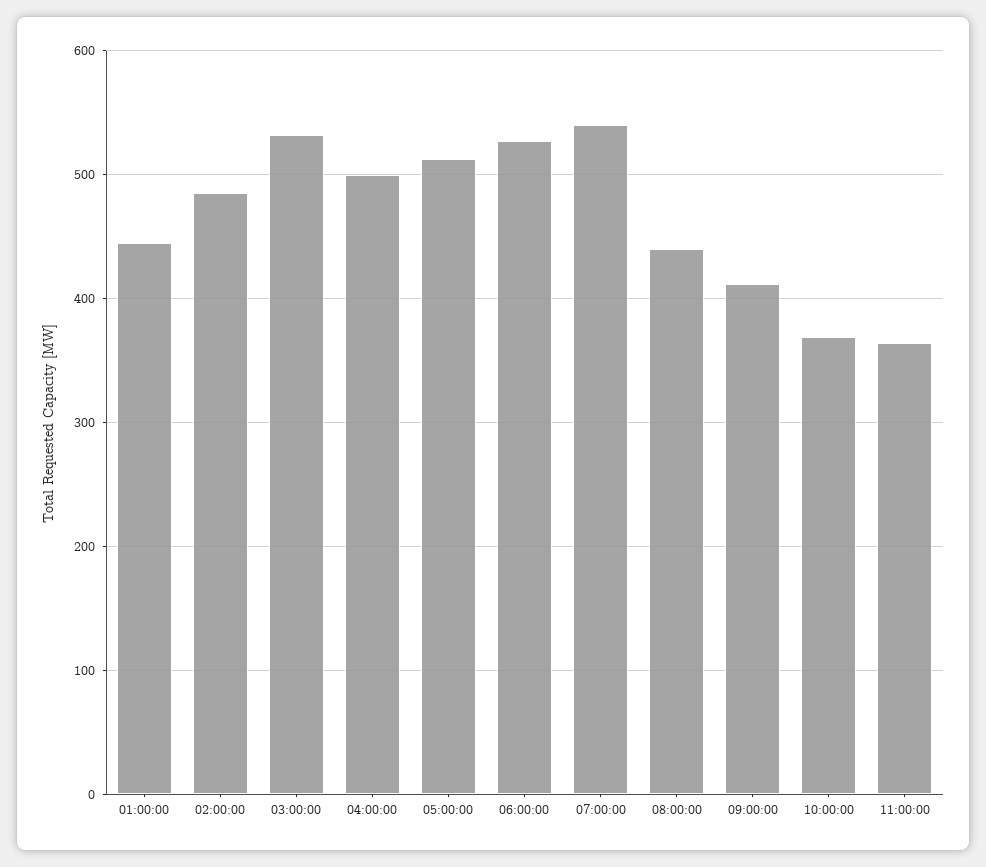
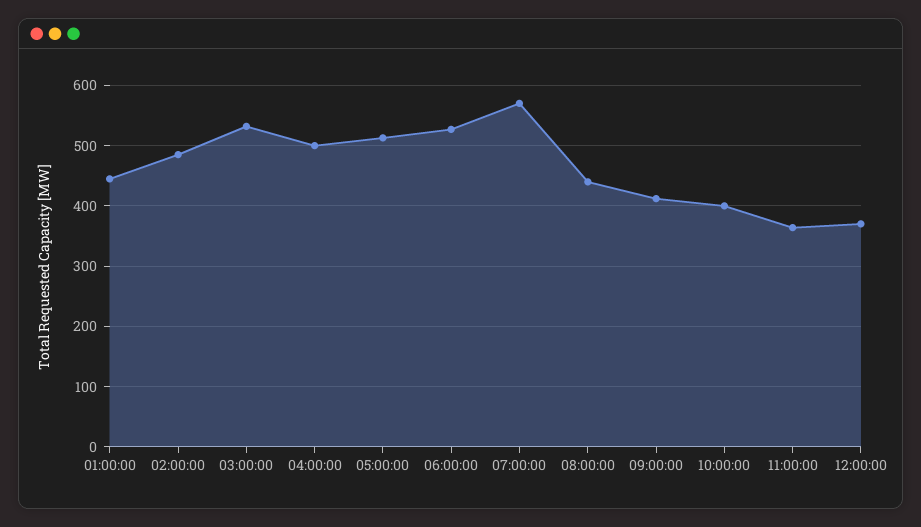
07:00:00: 540 -> 570
10:00:00: 370 -> 400
12:00:00: none -> 370

